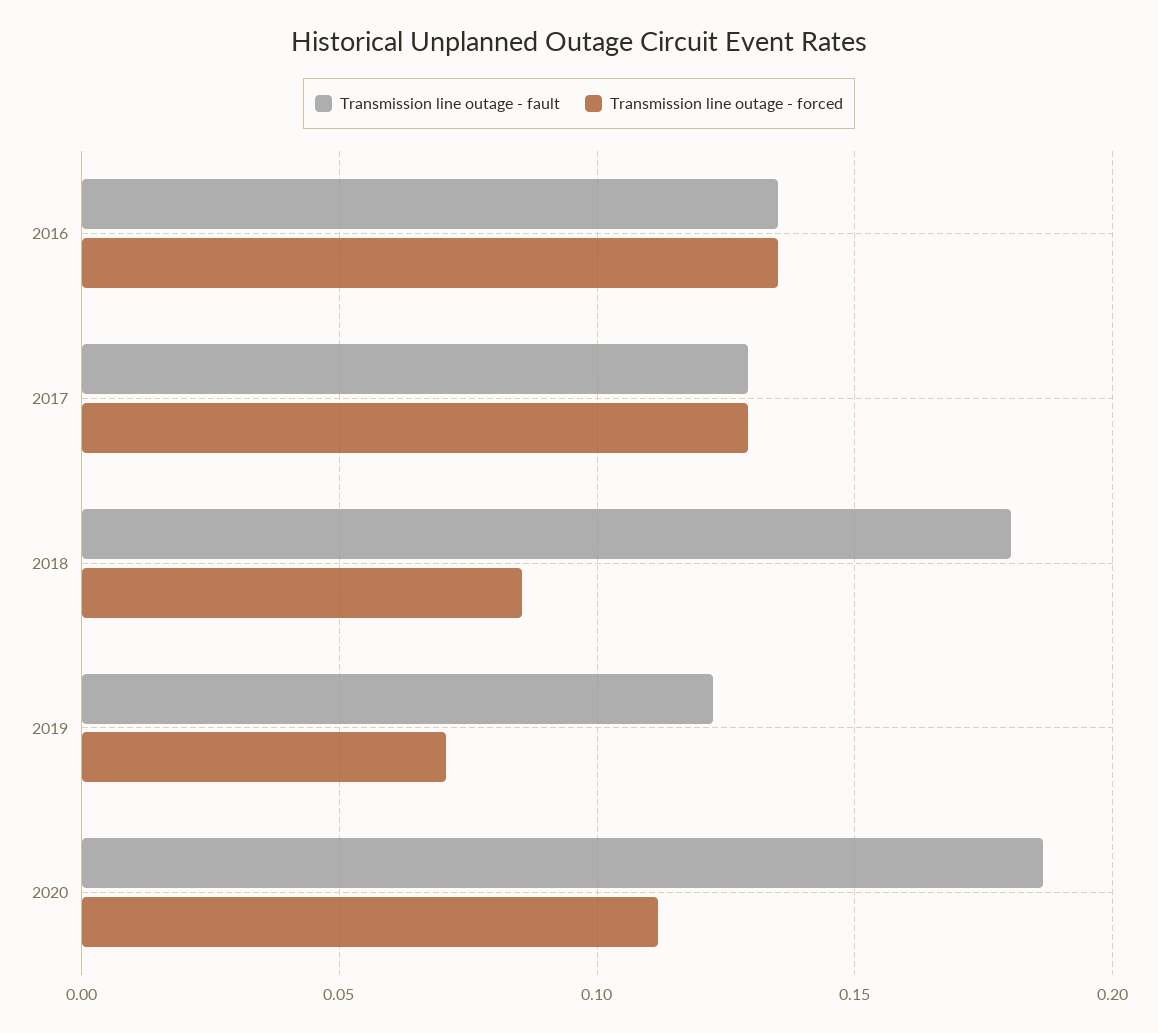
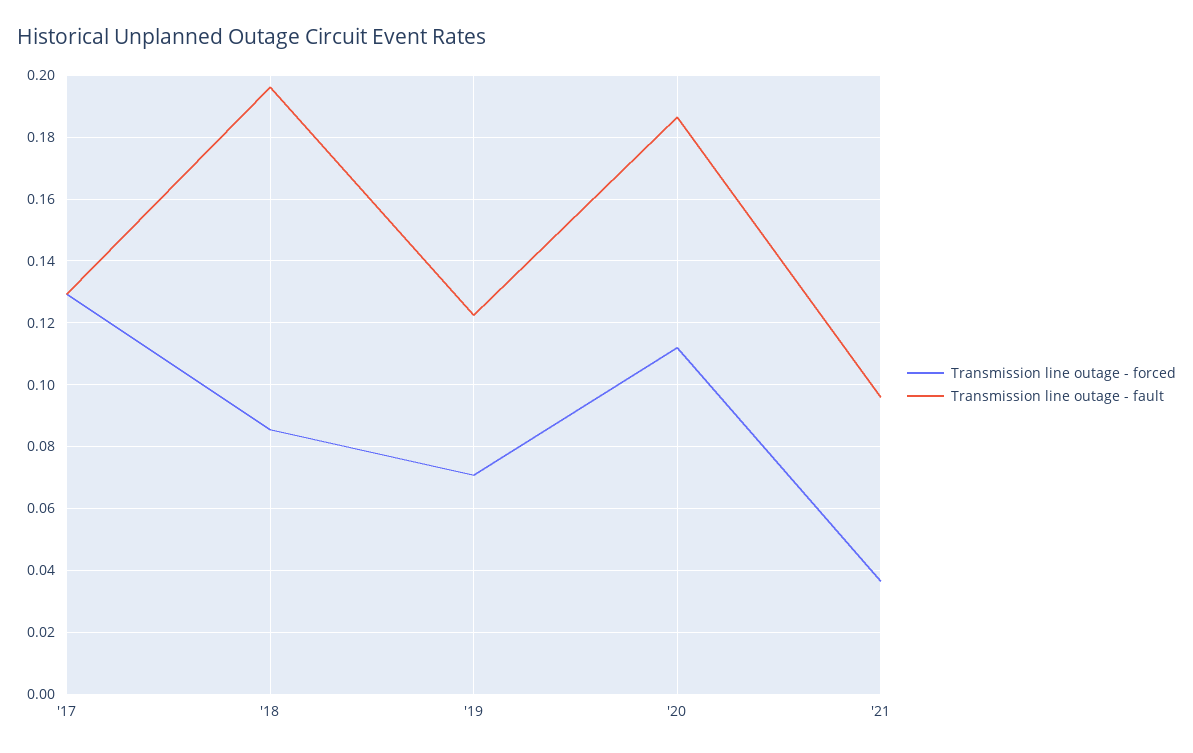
Transmission line outage - fault, 2016: 0.135 -> none
Transmission line outage - forced, 2016: 0.135 -> none
Transmission line outage - fault, 2018: 0.18 -> 0.196
Transmission line outage - forced, '21: none -> 0.036
Transmission line outage - fault, '21: none -> 0.096

